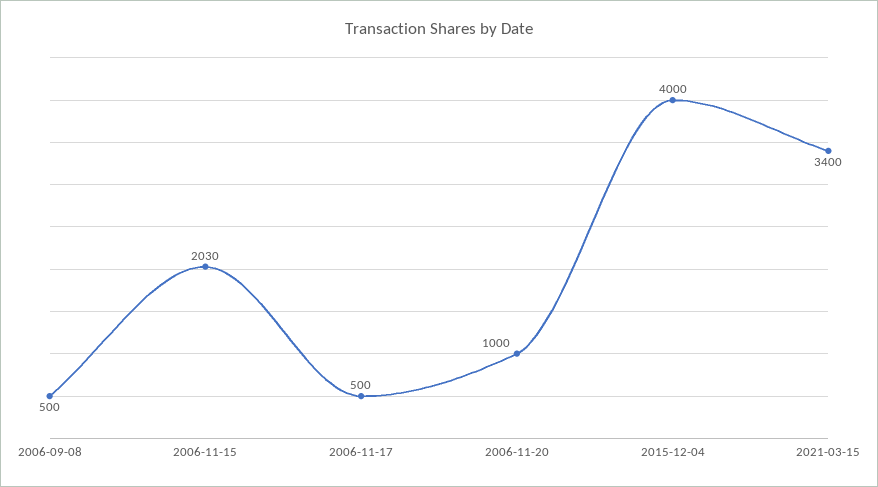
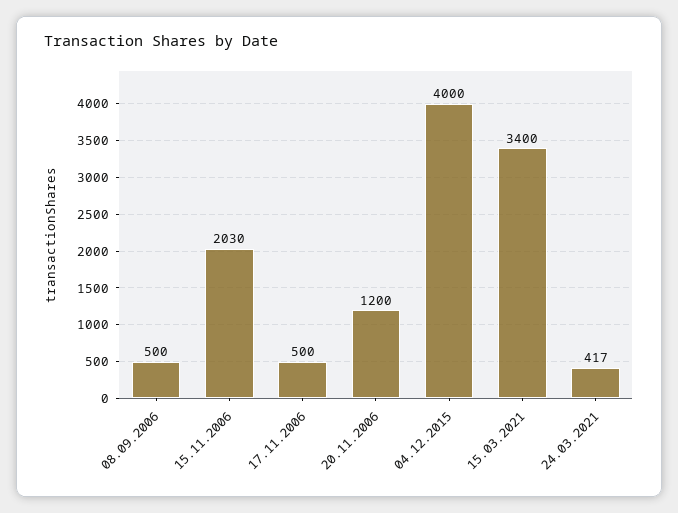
2006-11-20: 1000 -> 1200
24.03.2021: none -> 417

